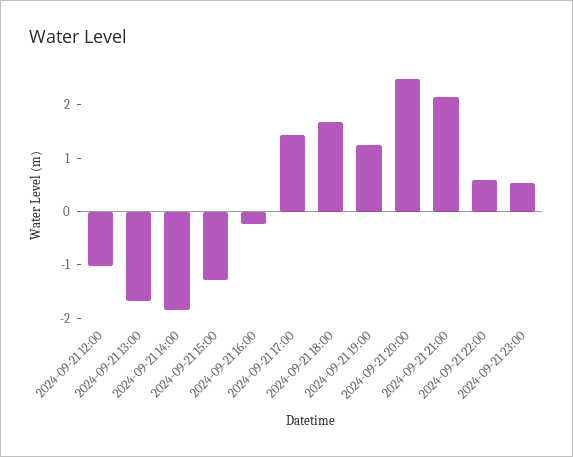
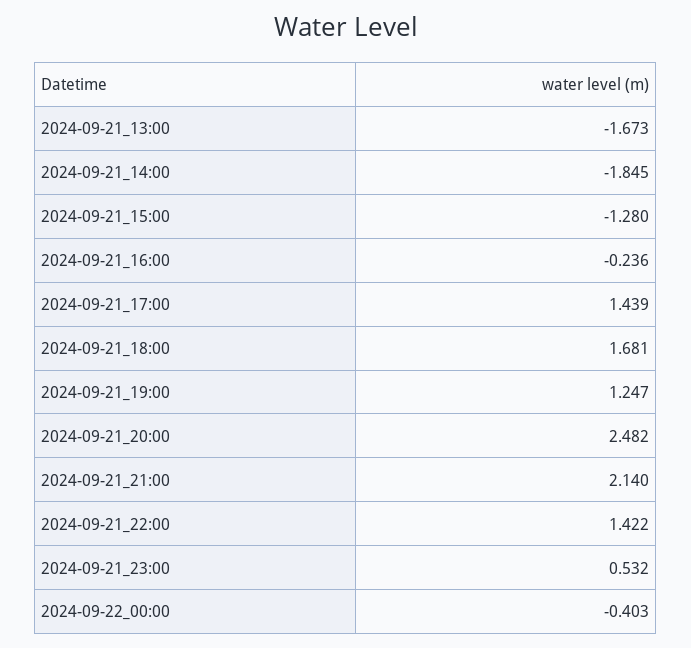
2024-09-21 12:00: -1 -> none
2024-09-21 22:00: 0.6 -> 1.422
2024-09-22_00:00: none -> -0.403

